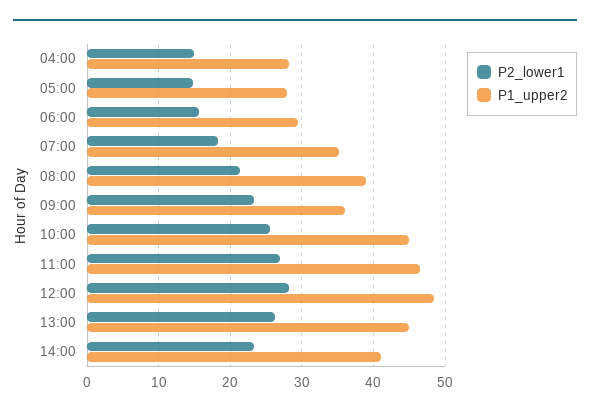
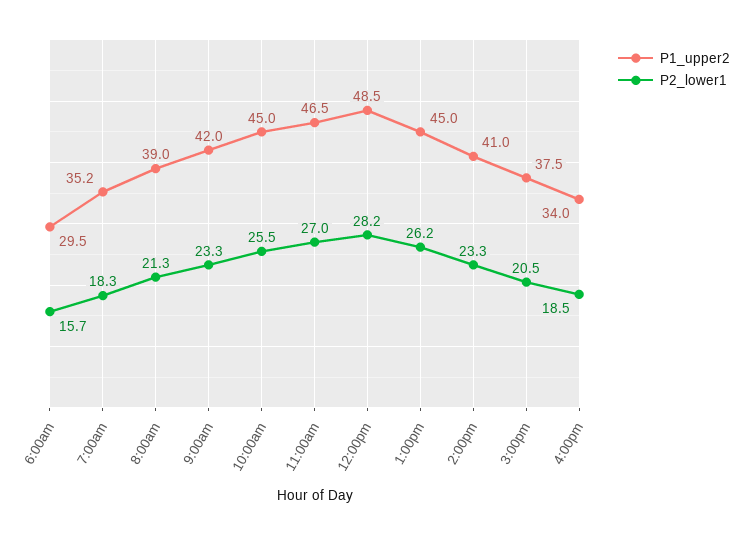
P2_lower1, 04:00: 15 -> none
P1_upper2, 04:00: 28 -> none
P2_lower1, 05:00: 15 -> none
P1_upper2, 05:00: 28 -> none
P1_upper2, 09:00: 36 -> 42
P1_upper2, 3:00pm: none -> 37.5
P2_lower1, 3:00pm: none -> 20.5
P1_upper2, 4:00pm: none -> 34
P2_lower1, 4:00pm: none -> 18.5

